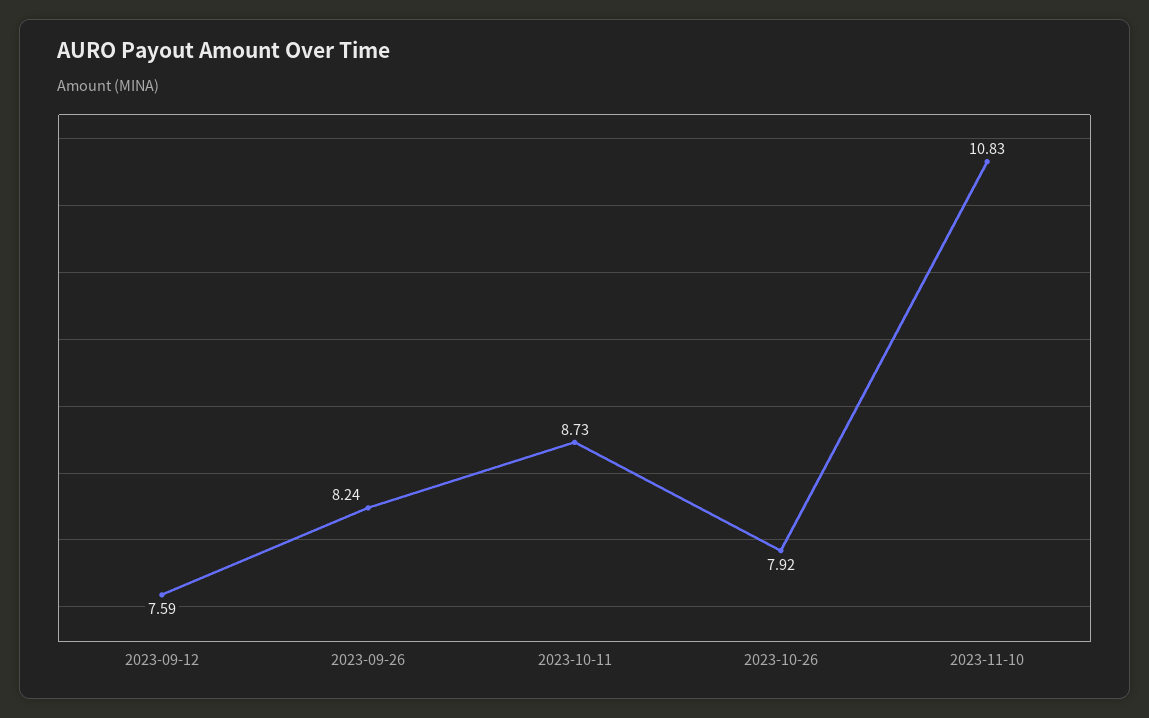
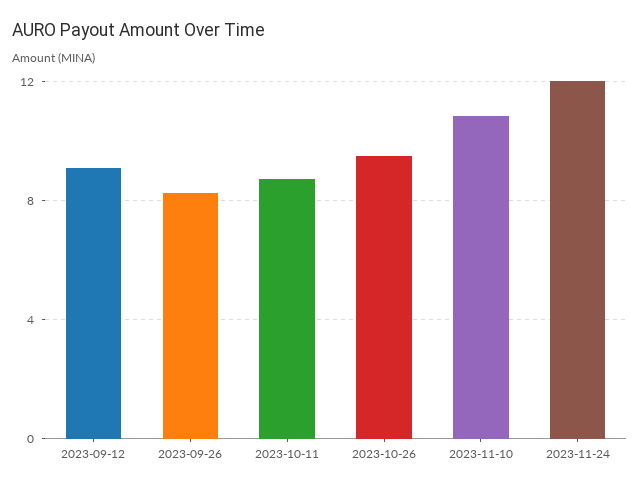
2023-09-12: 7.59 -> 9
2023-10-26: 7.92 -> 9.5
2023-11-24: none -> 12

